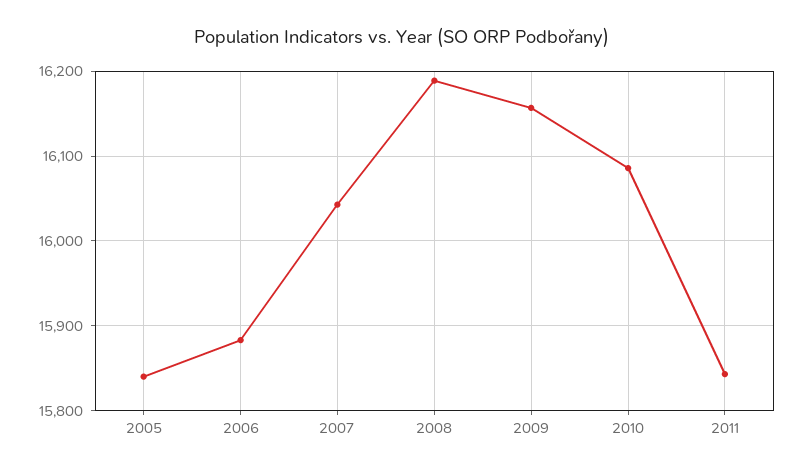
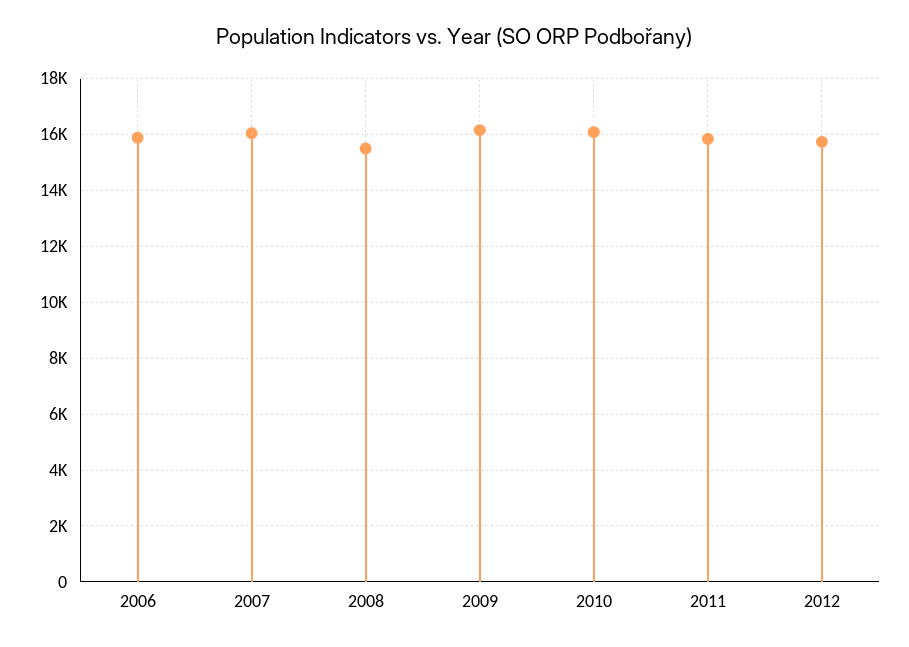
2005: 15840 -> none
2008: 16190 -> 15500
2012: none -> 15750

